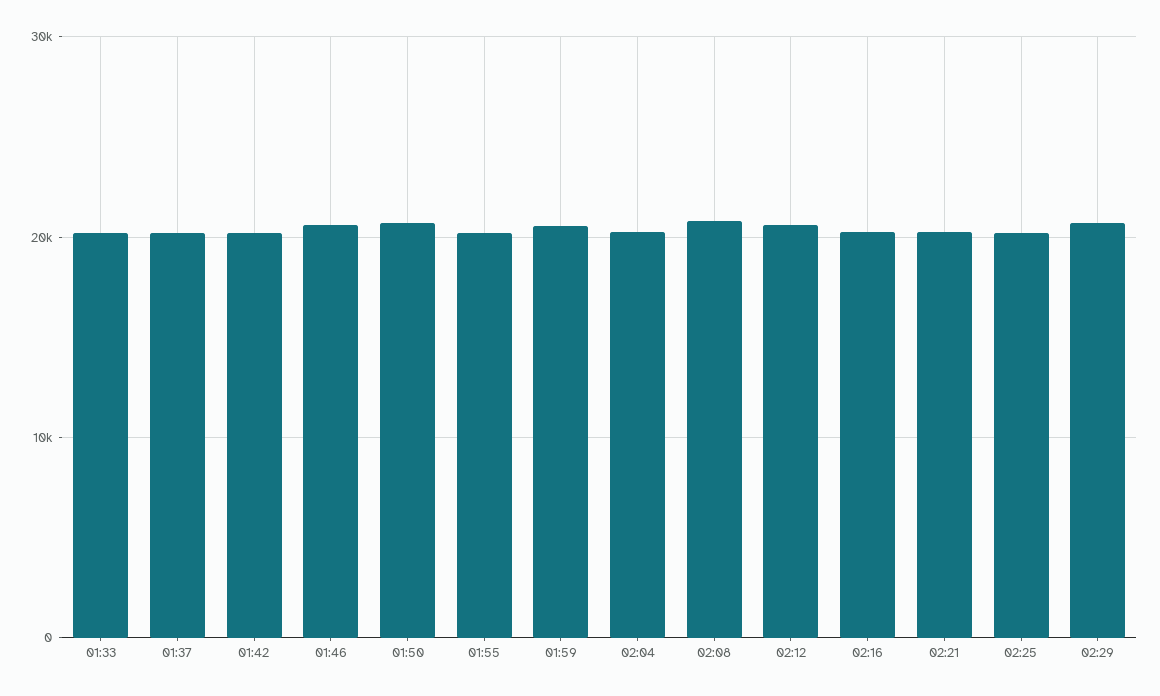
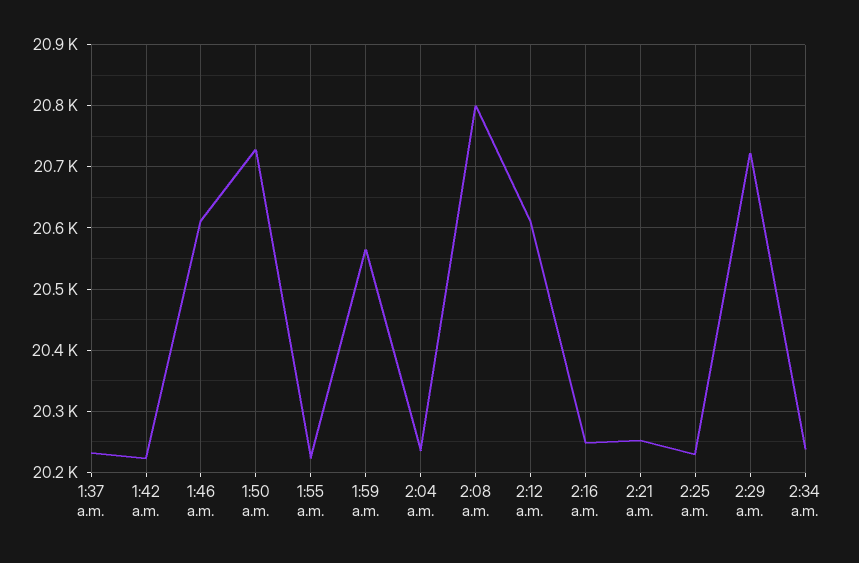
01:33: 20000 -> none
2:34 a.m.: none -> 20240

